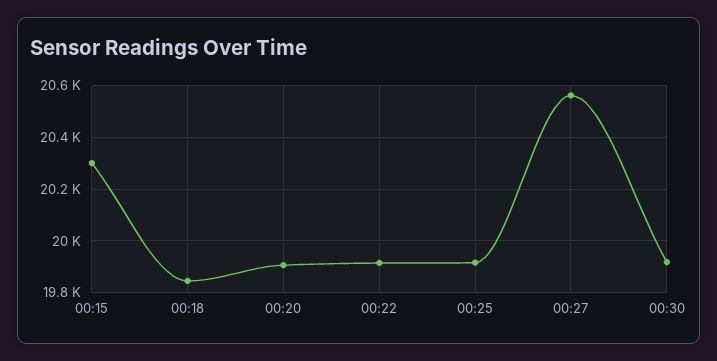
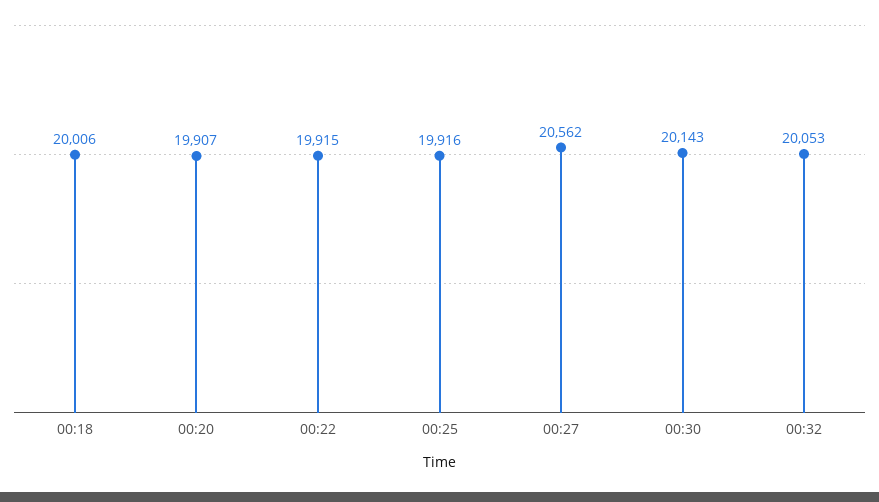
00:15: 20300 -> none
00:18: 19850 -> 20006
00:30: 19925 -> 20143
00:32: none -> 20053

